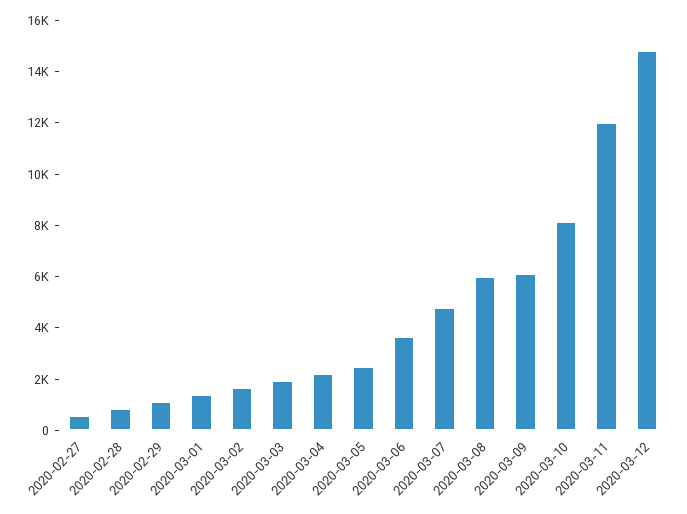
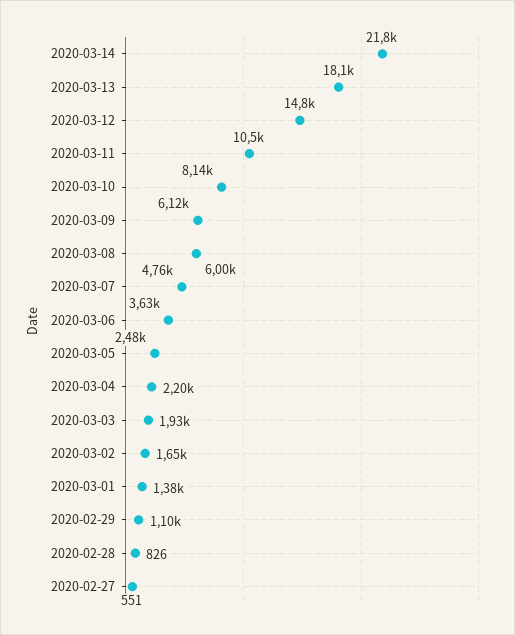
2020-03-11: 12000 -> 10500
2020-03-14: none -> 21800
2020-03-13: none -> 18100

